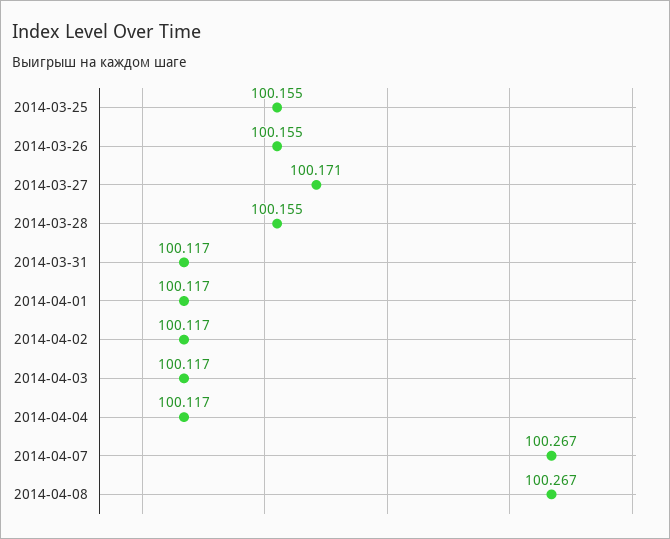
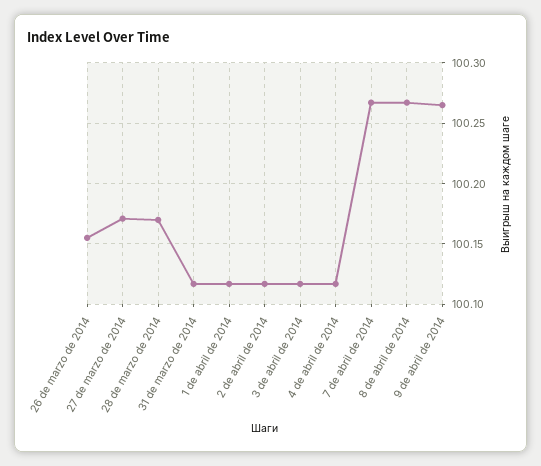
2014-03-25: 100.155 -> none
2014-03-28: 100.155 -> 100.17
9 de abril de 2014: none -> 100.265

